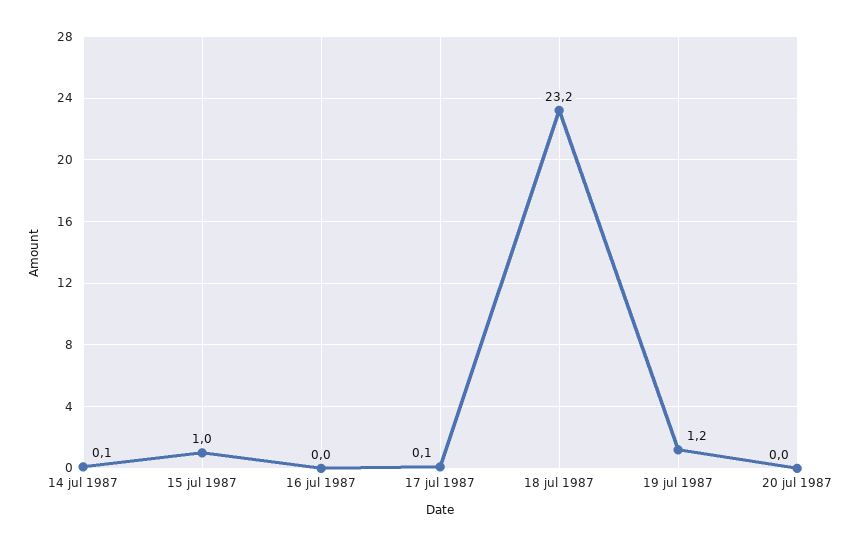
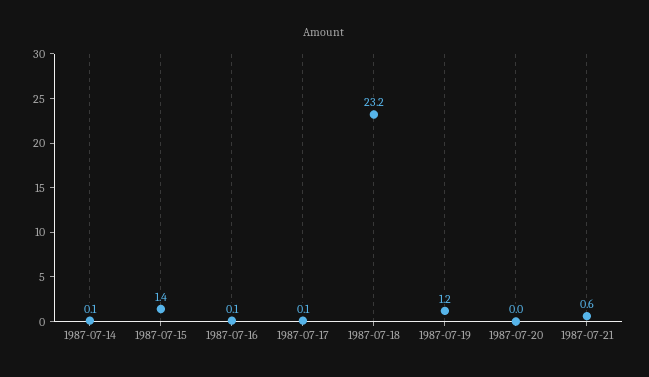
15 jul 1987: 1 -> 1.4
16 jul 1987: 0 -> 0.1
1987-07-21: none -> 0.6

